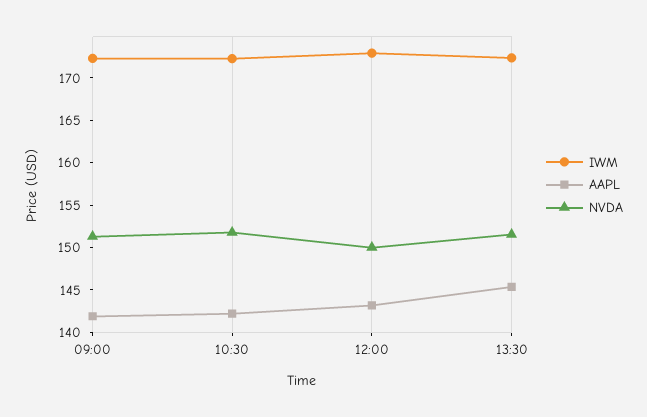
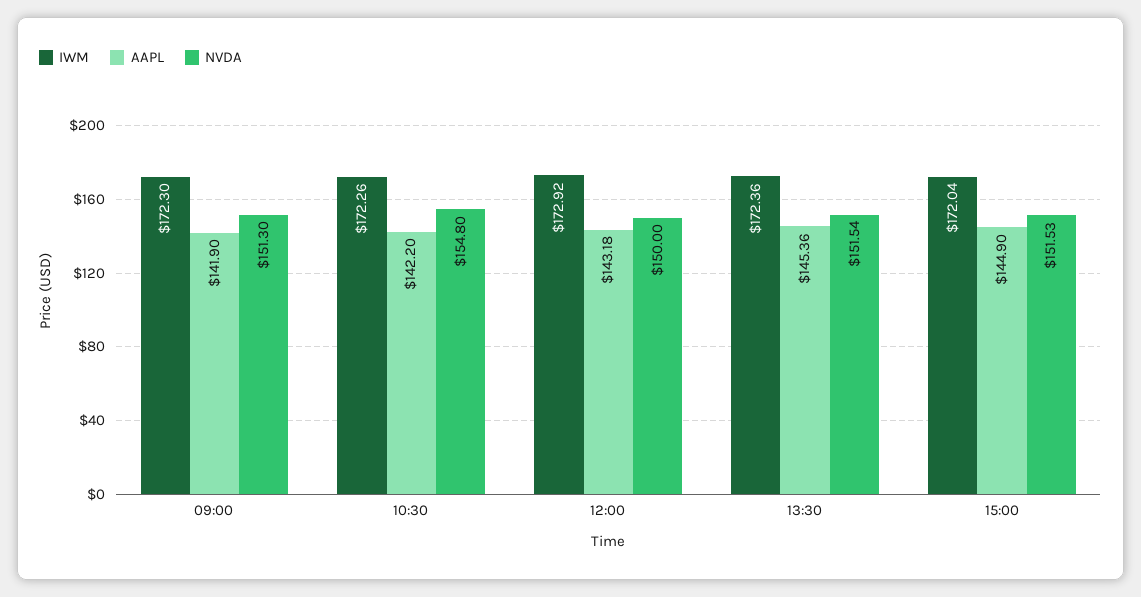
NVDA, 10:30: 152 -> 154.8
IWM, 15:00: none -> 172.04
AAPL, 15:00: none -> 144.9
NVDA, 15:00: none -> 151.53

